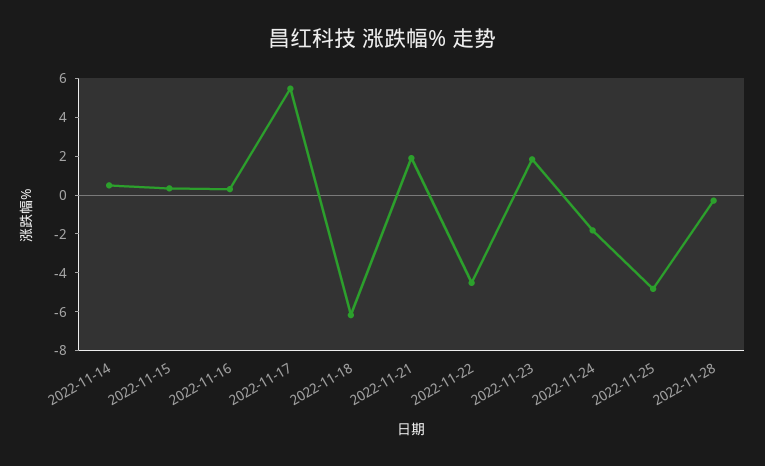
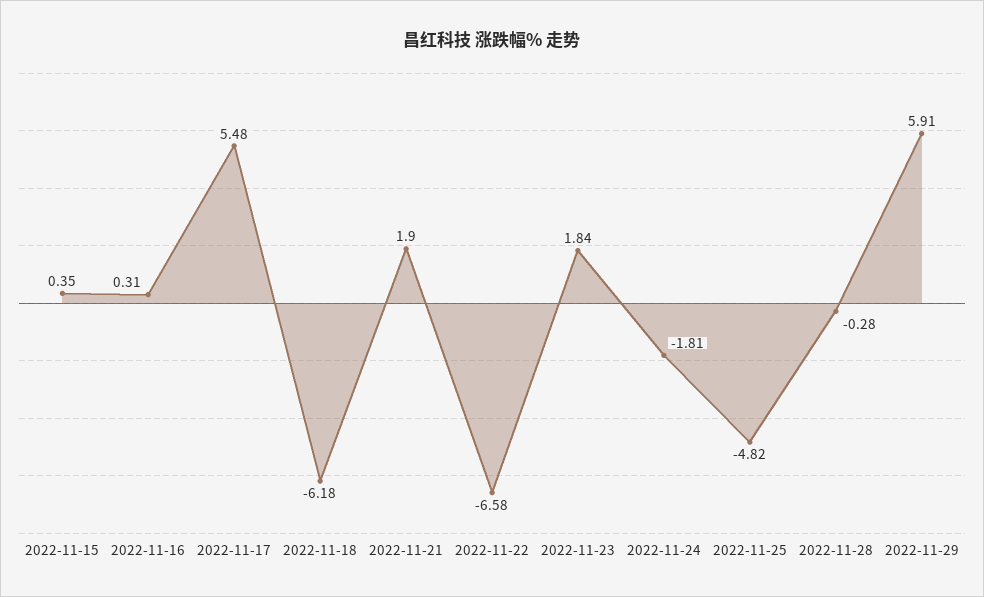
2022-11-14: 0.5 -> none
2022-11-22: -4.5 -> -6.58
2022-11-29: none -> 5.91

